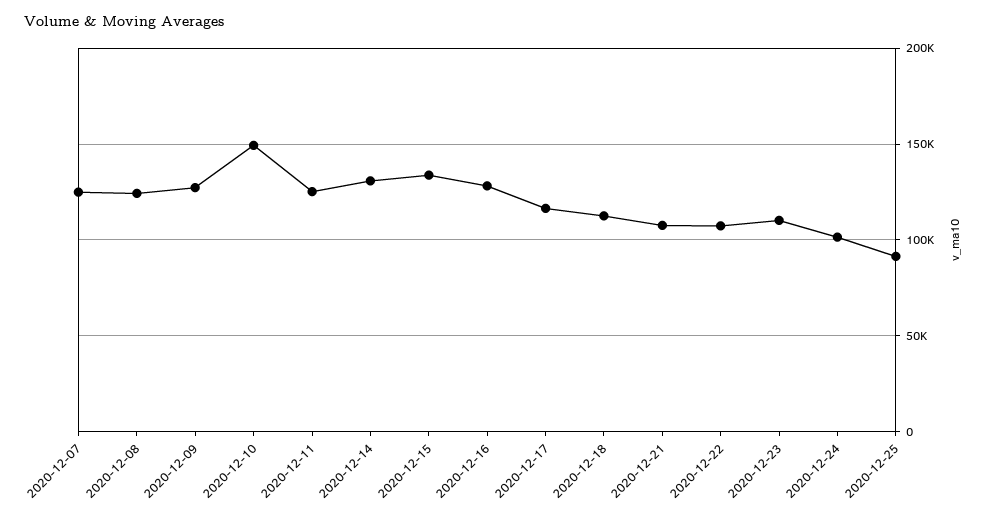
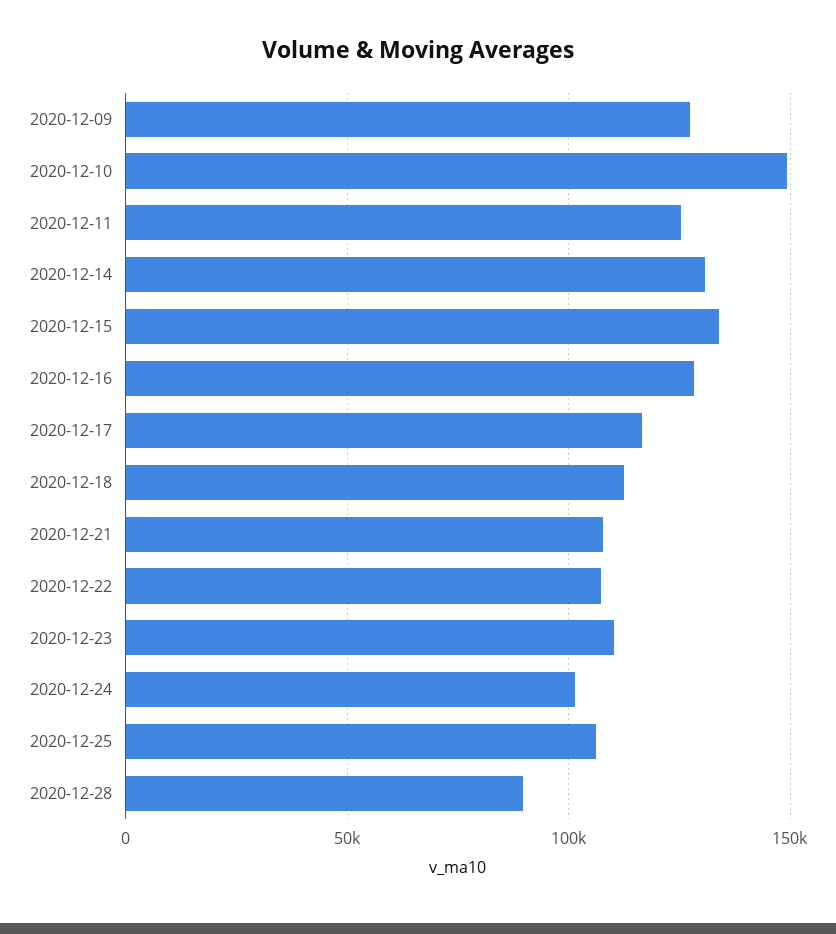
2020-12-07: 125000 -> none
2020-12-08: 125000 -> none
2020-12-25: 90000 -> 105000
2020-12-28: none -> 90000

